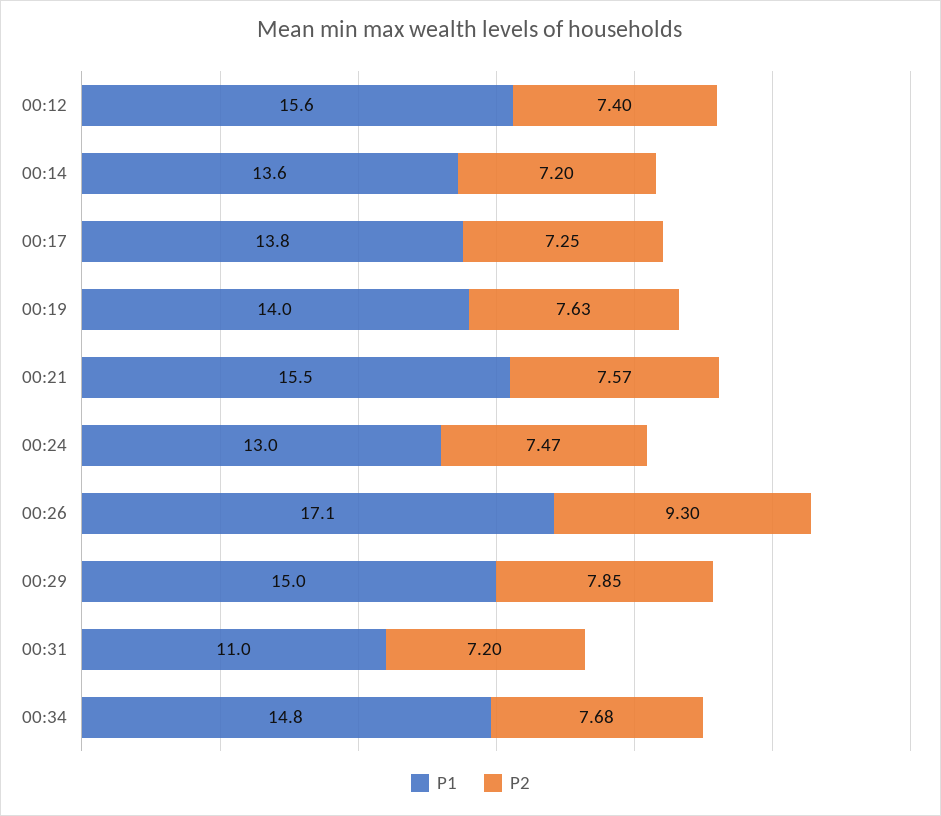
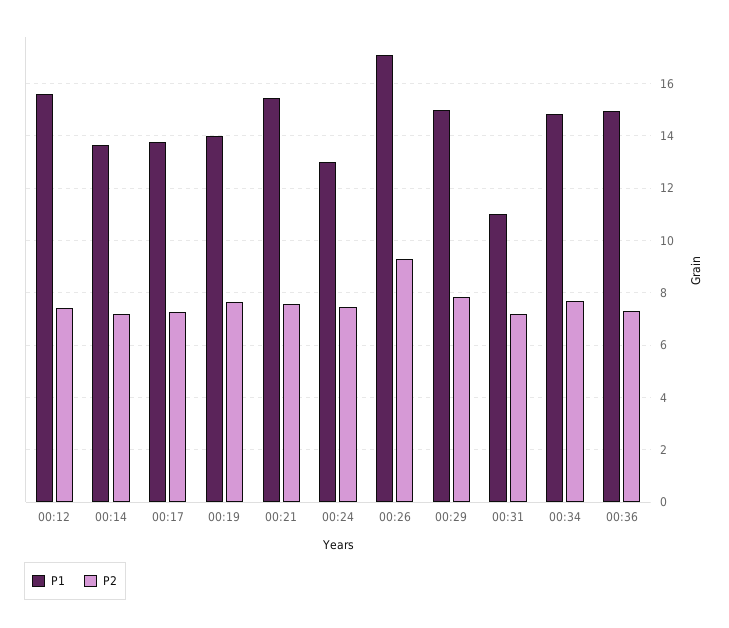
P1, 00:36: none -> 15
P2, 00:36: none -> 7.25

